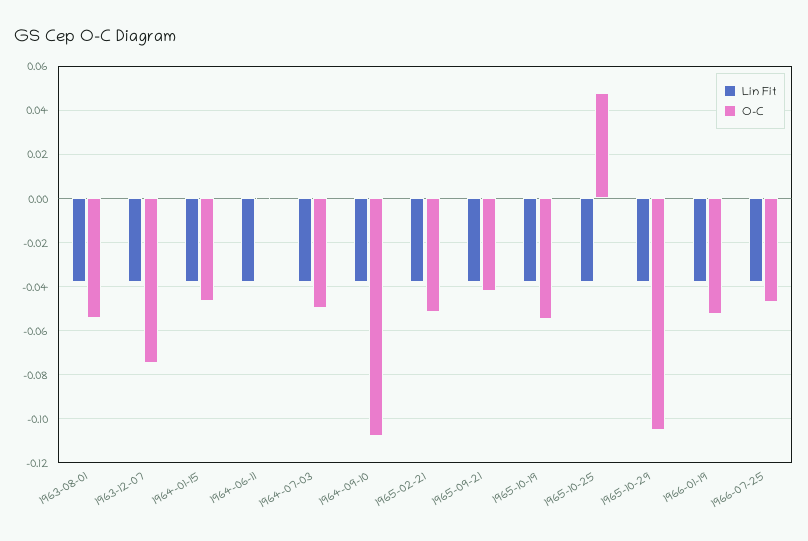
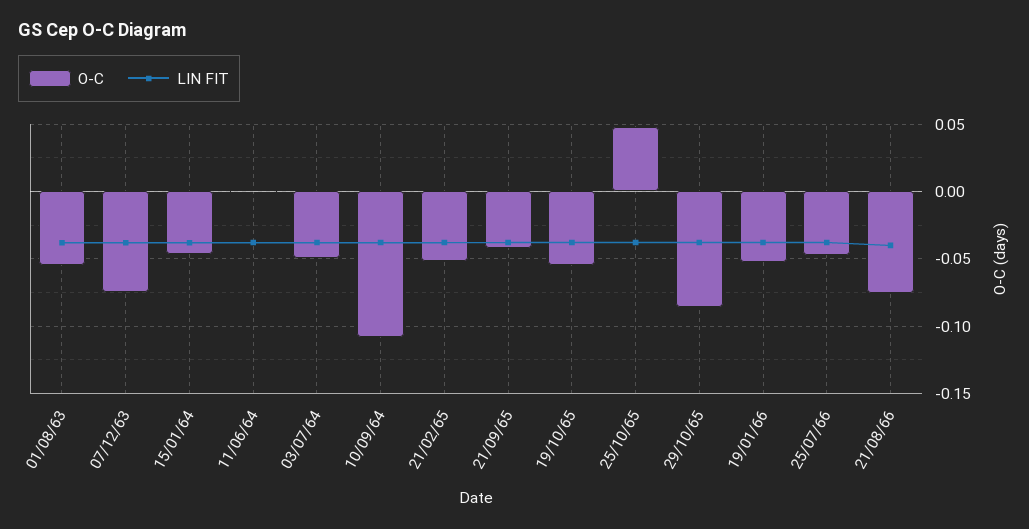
O-C, 1965-10-29: -0.105 -> -0.085
O-C, 21/08/66: none -> -0.075
Lin Fit, 21/08/66: none -> -0.04

